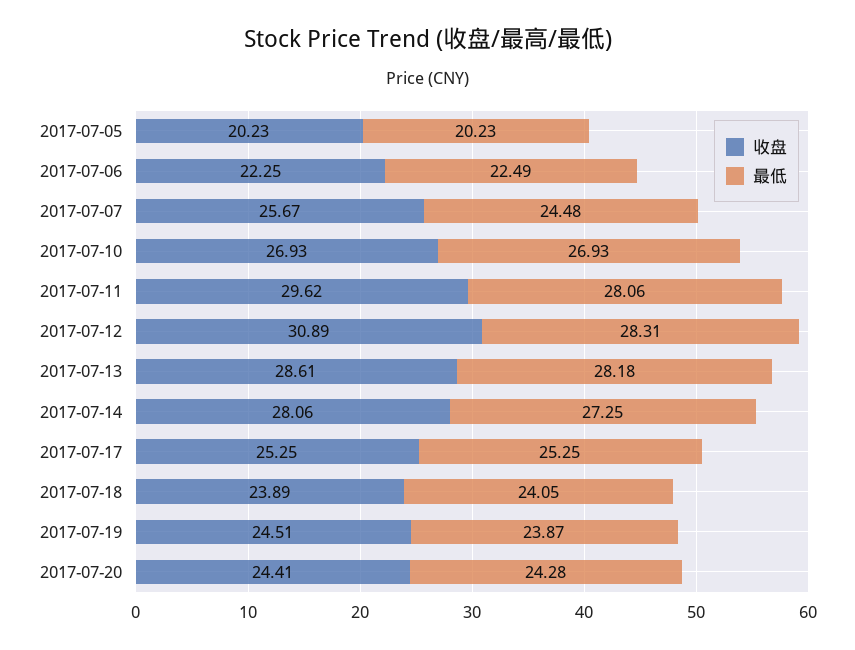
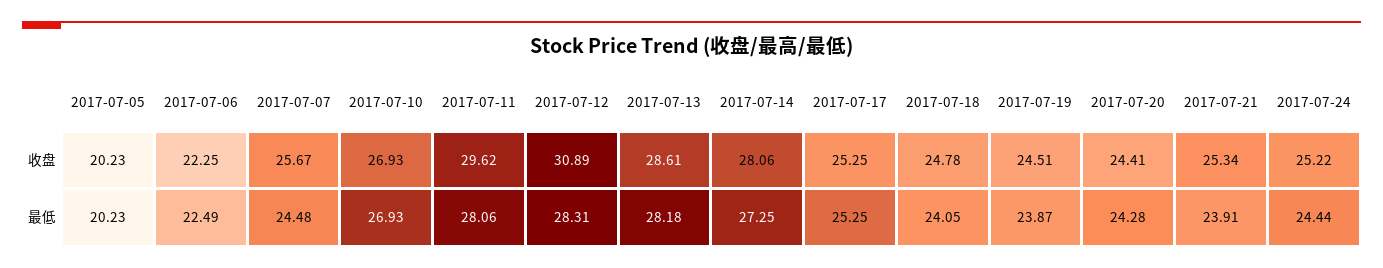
收盘, 2017-07-18: 23.89 -> 24.78
收盘, 2017-07-21: none -> 25.34
收盘, 2017-07-24: none -> 25.22
最低, 2017-07-21: none -> 23.91
最低, 2017-07-24: none -> 24.44

